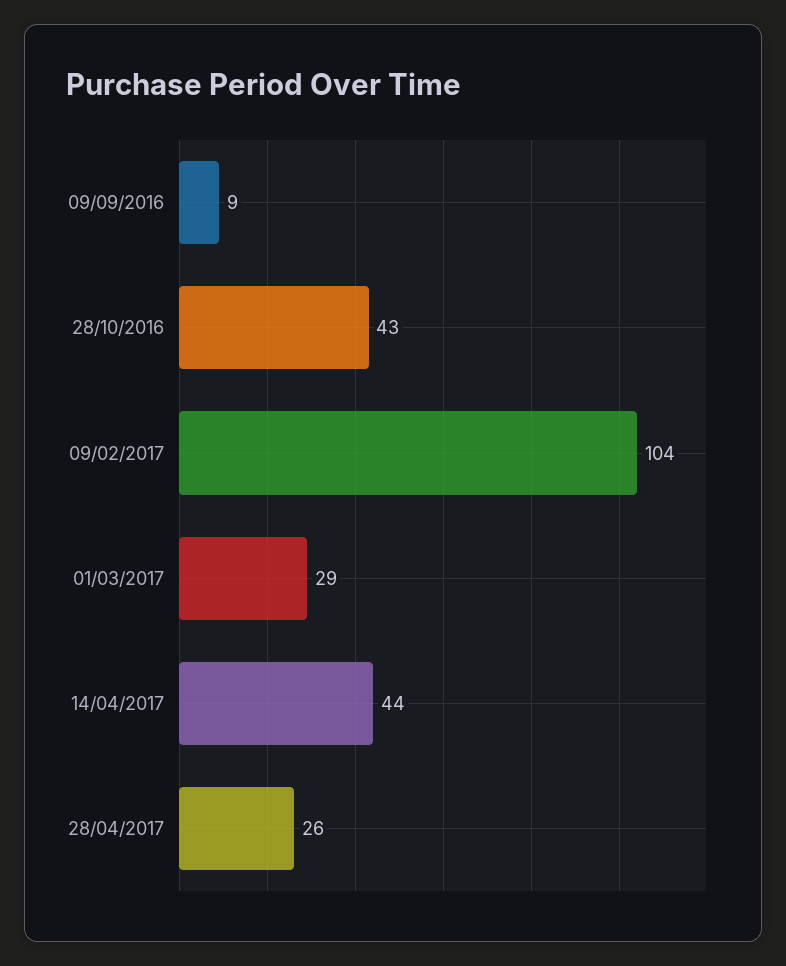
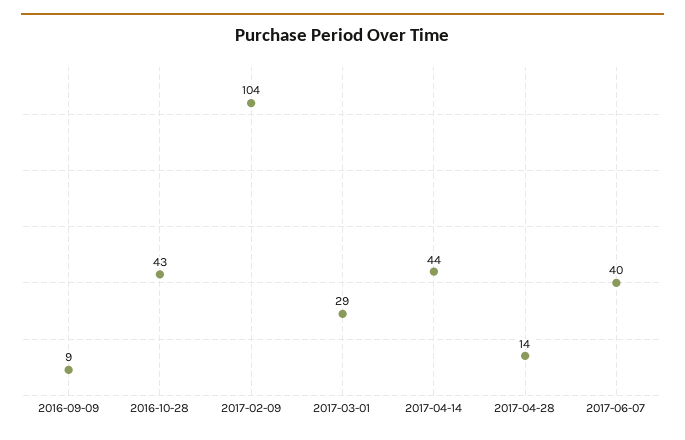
28/04/2017: 26 -> 14
2017-06-07: none -> 40

